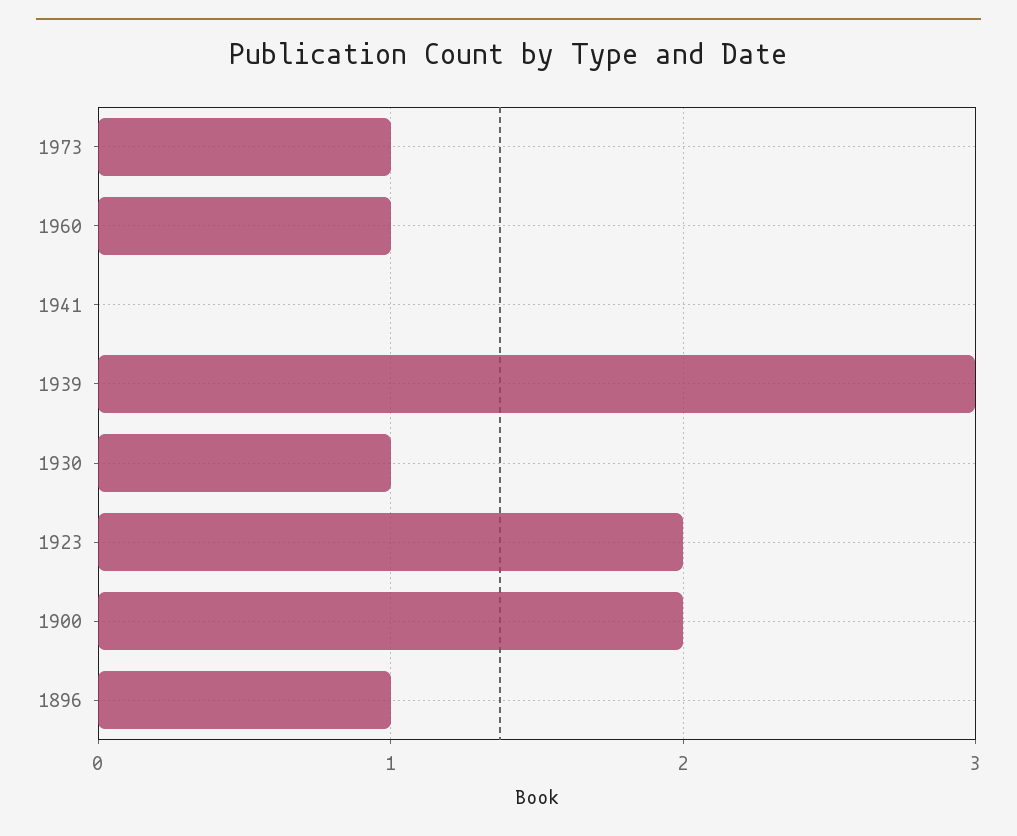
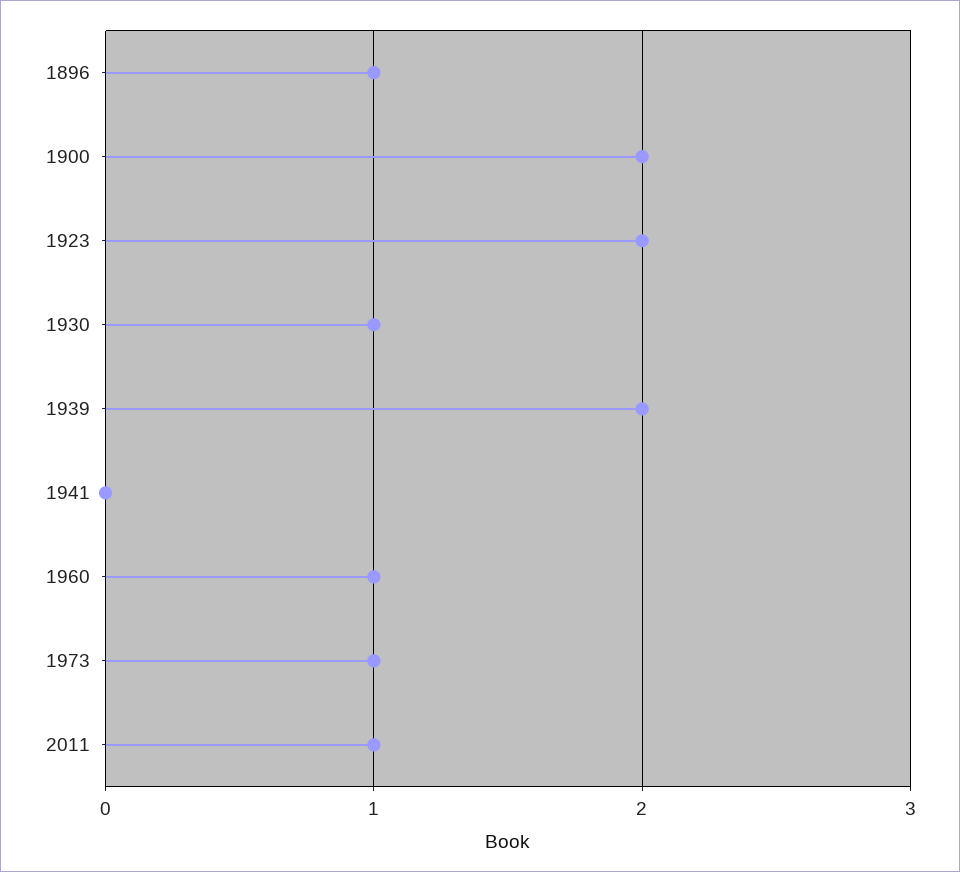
1939: 3 -> 2
2011: none -> 1

